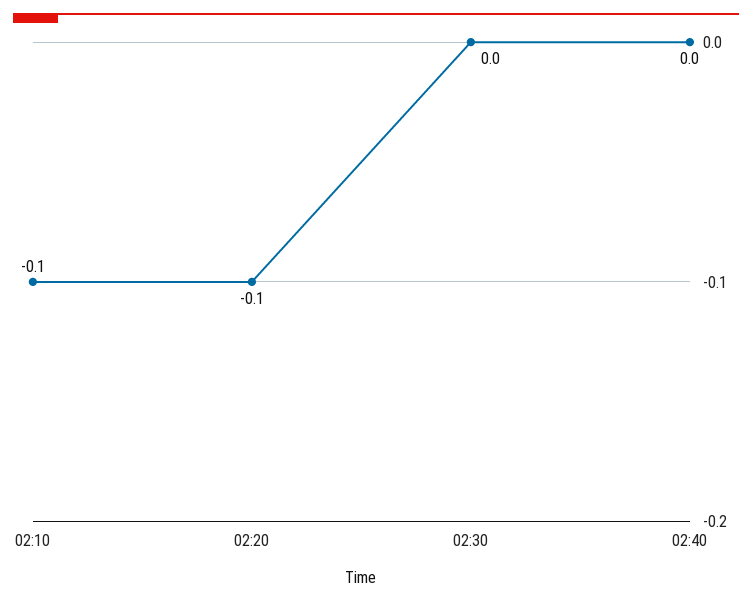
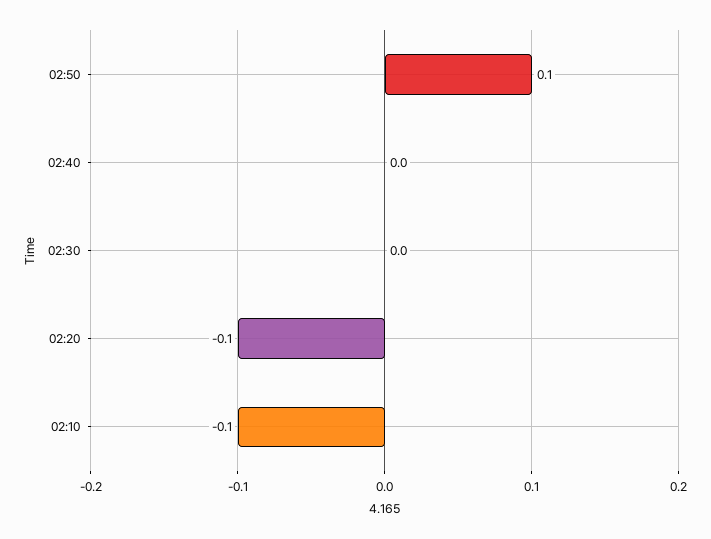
02:50: none -> 0.1

